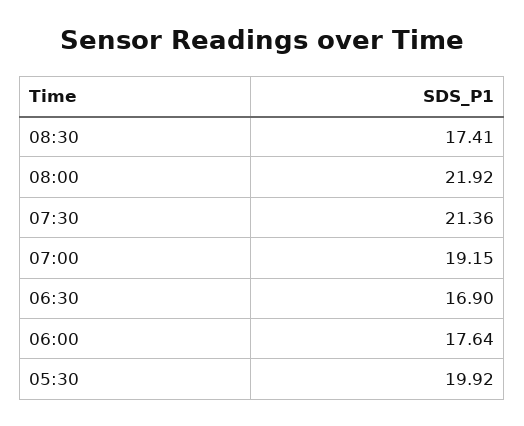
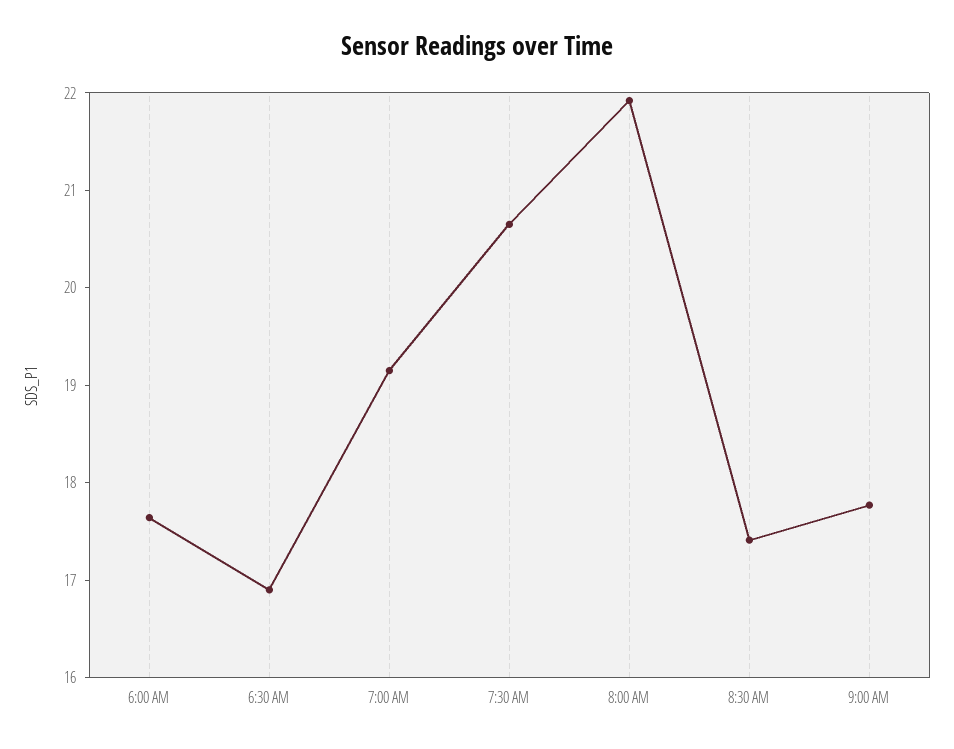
07:30: 21.36 -> 20.6
05:30: 19.92 -> none
9:00 AM: none -> 17.8

